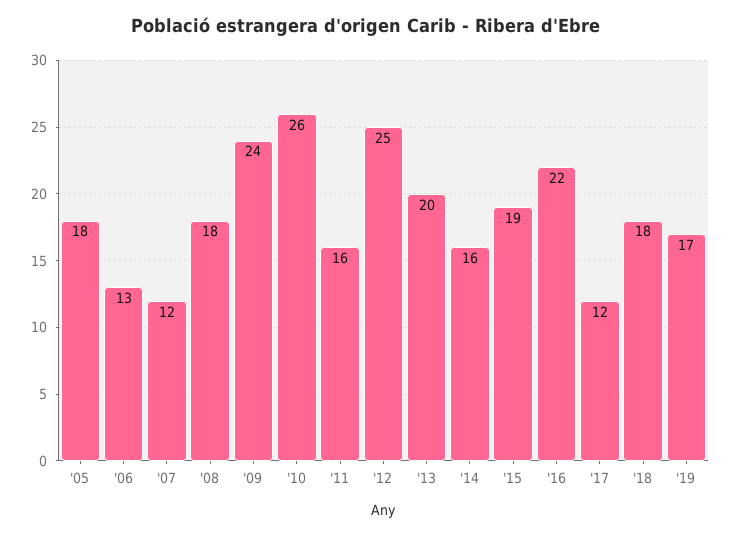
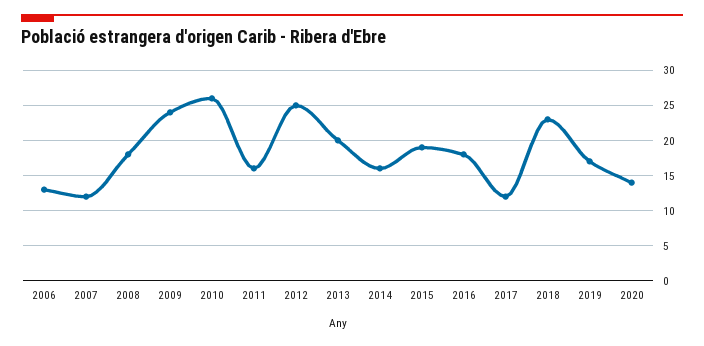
'05: 18 -> none
'16: 22 -> 18
'18: 18 -> 23
2020: none -> 14

